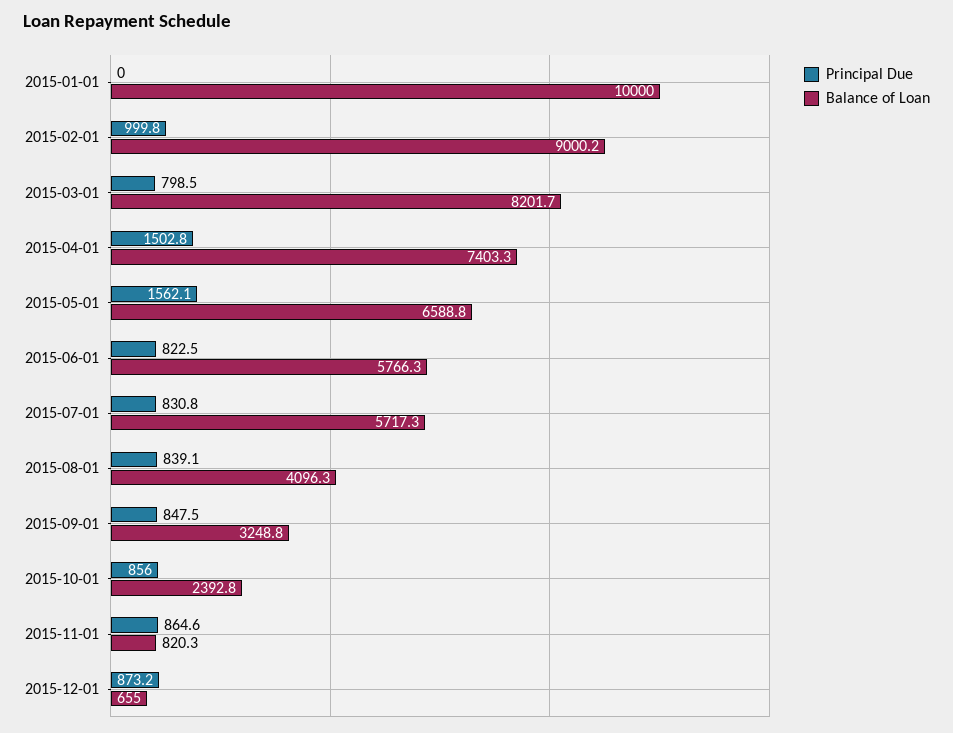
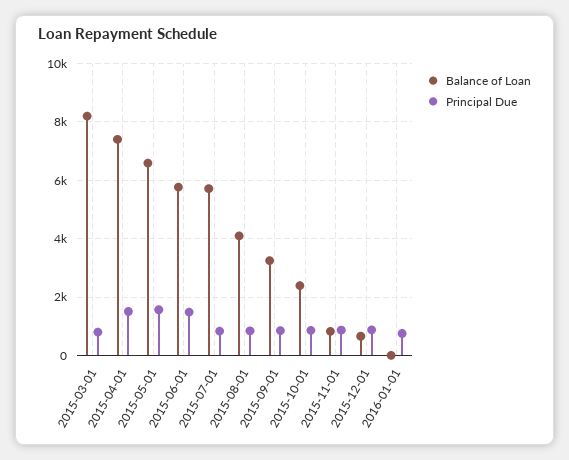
Principal Due, 2015-01-01: 0 -> none
Balance of Loan, 2015-01-01: 10000 -> none
Principal Due, 2015-02-01: 999.8 -> none
Balance of Loan, 2015-02-01: 9000.2 -> none
Principal Due, 2015-06-01: 822.5 -> 1500
Balance of Loan, 2016-01-01: none -> 0
Principal Due, 2016-01-01: none -> 750

